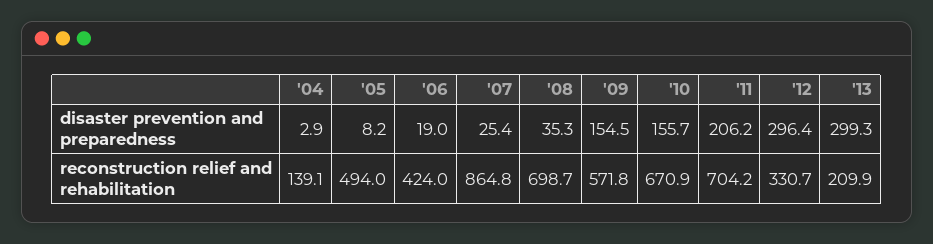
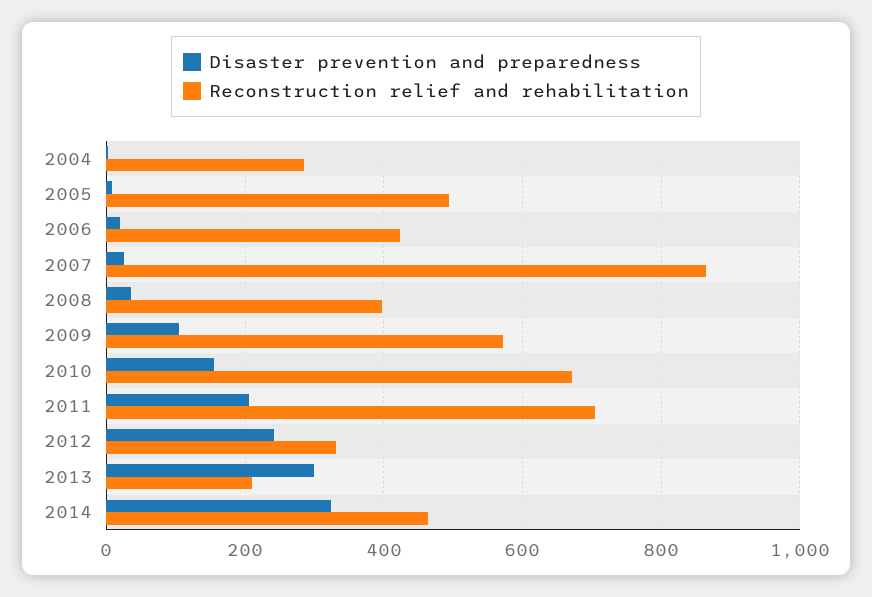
disaster prevention and preparedness, '09: 154.5 -> 100
disaster prevention and preparedness, '12: 296.4 -> 240
reconstruction relief and rehabilitation, '04: 139.1 -> 280
reconstruction relief and rehabilitation, '08: 698.7 -> 400
disaster prevention and preparedness, 2014: none -> 320
reconstruction relief and rehabilitation, 2014: none -> 460

